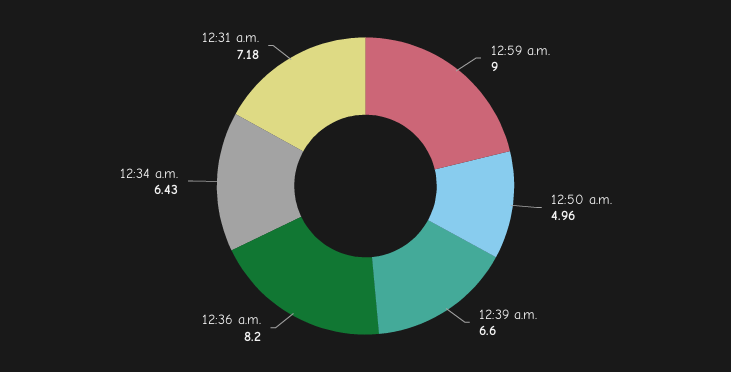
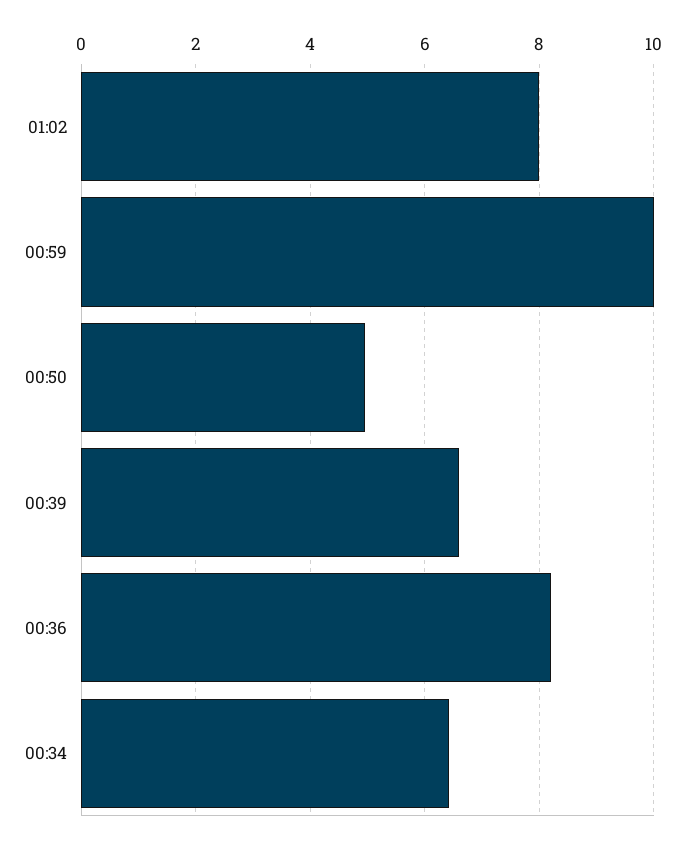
12:59 a.m.: 9 -> 10
12:31 a.m.: 7.18 -> none
01:02: none -> 8

